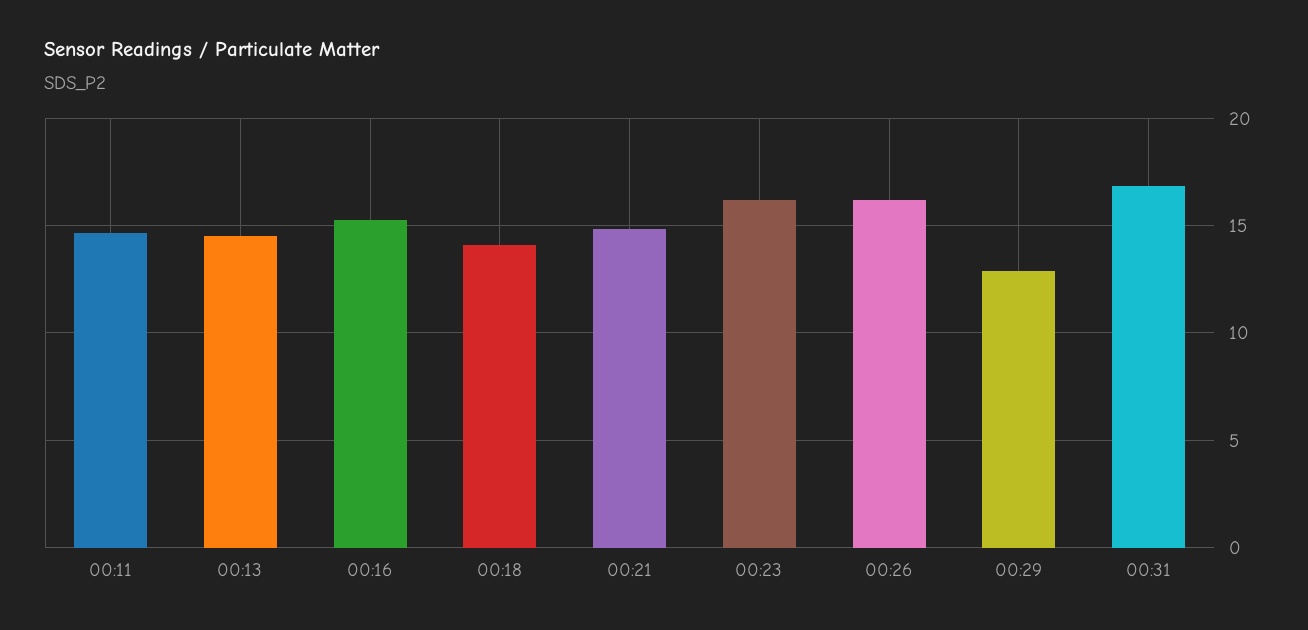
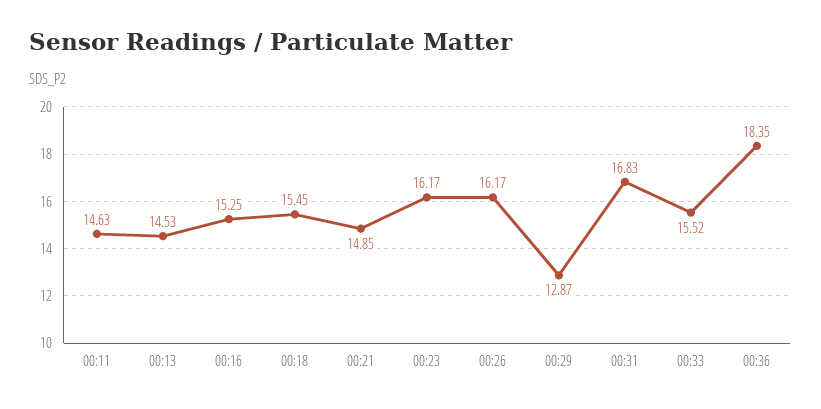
00:18: 14 -> 15.45
00:33: none -> 15.52
00:36: none -> 18.35

